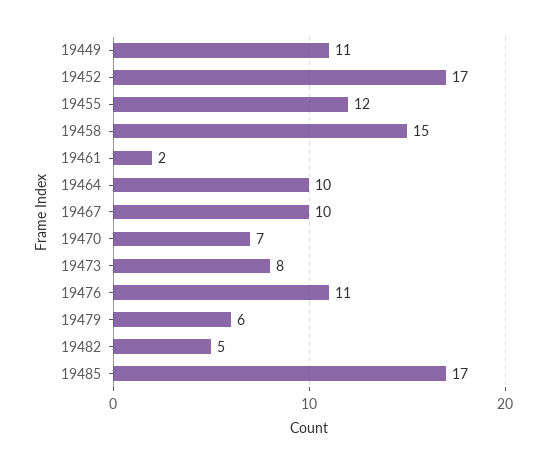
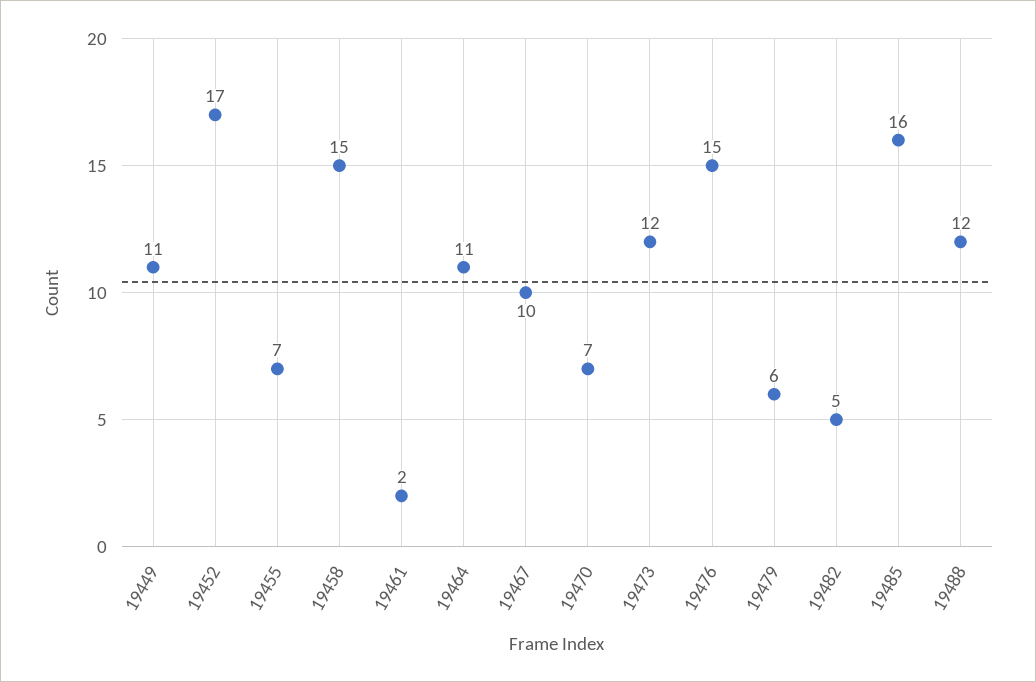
19455: 12 -> 7
19464: 10 -> 11
19473: 8 -> 12
19476: 11 -> 15
19485: 17 -> 16
19488: none -> 12

